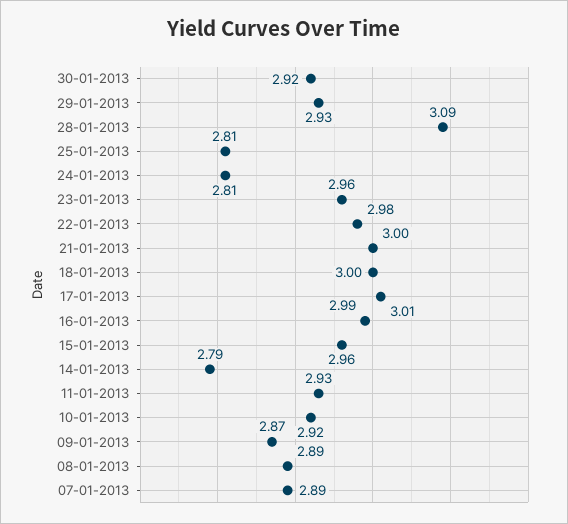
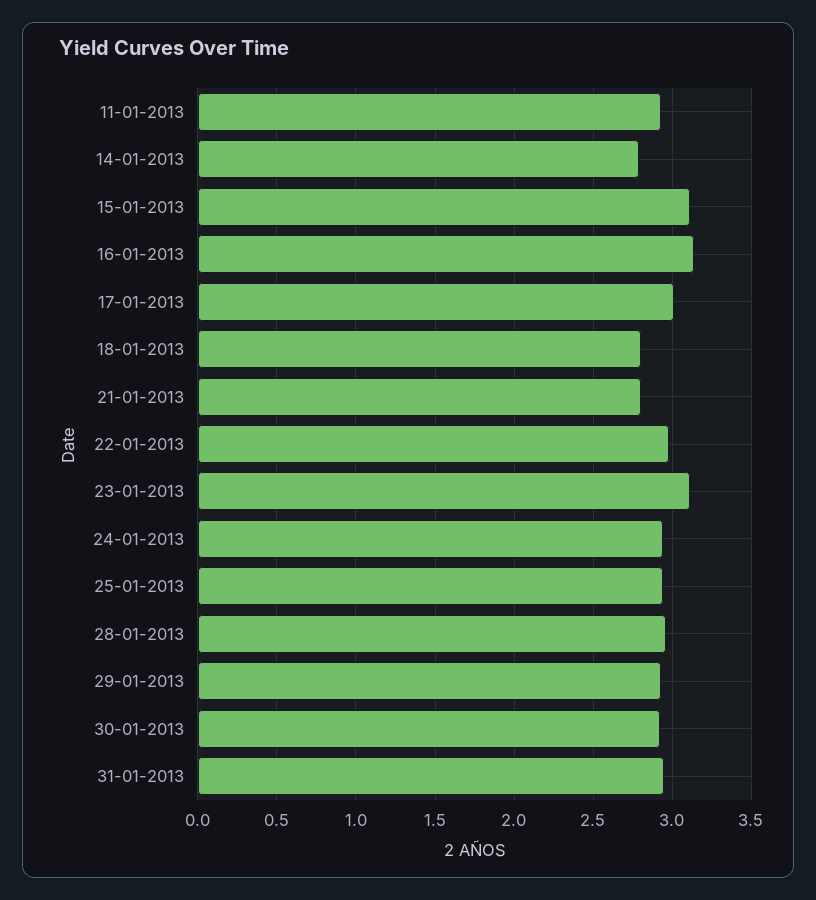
28-01-2013: 3.09 -> 2.95
25-01-2013: 2.81 -> 2.95
24-01-2013: 2.81 -> 2.95
23-01-2013: 2.96 -> 3.1
21-01-2013: 3 -> 2.8
18-01-2013: 3 -> 2.8
16-01-2013: 2.99 -> 3.15
15-01-2013: 2.96 -> 3.1
10-01-2013: 2.92 -> none
09-01-2013: 2.87 -> none
08-01-2013: 2.89 -> none
07-01-2013: 2.89 -> none
31-01-2013: none -> 2.95

